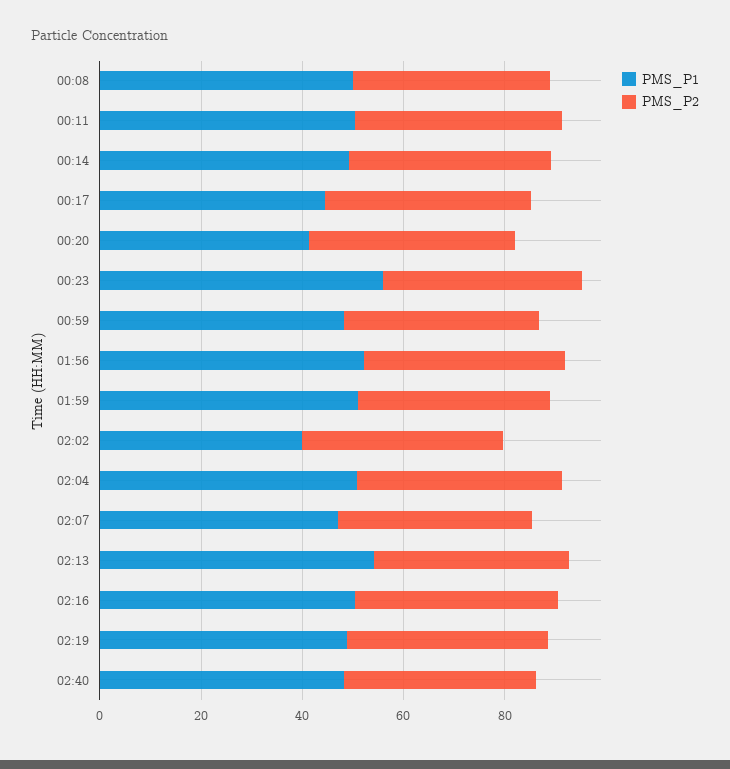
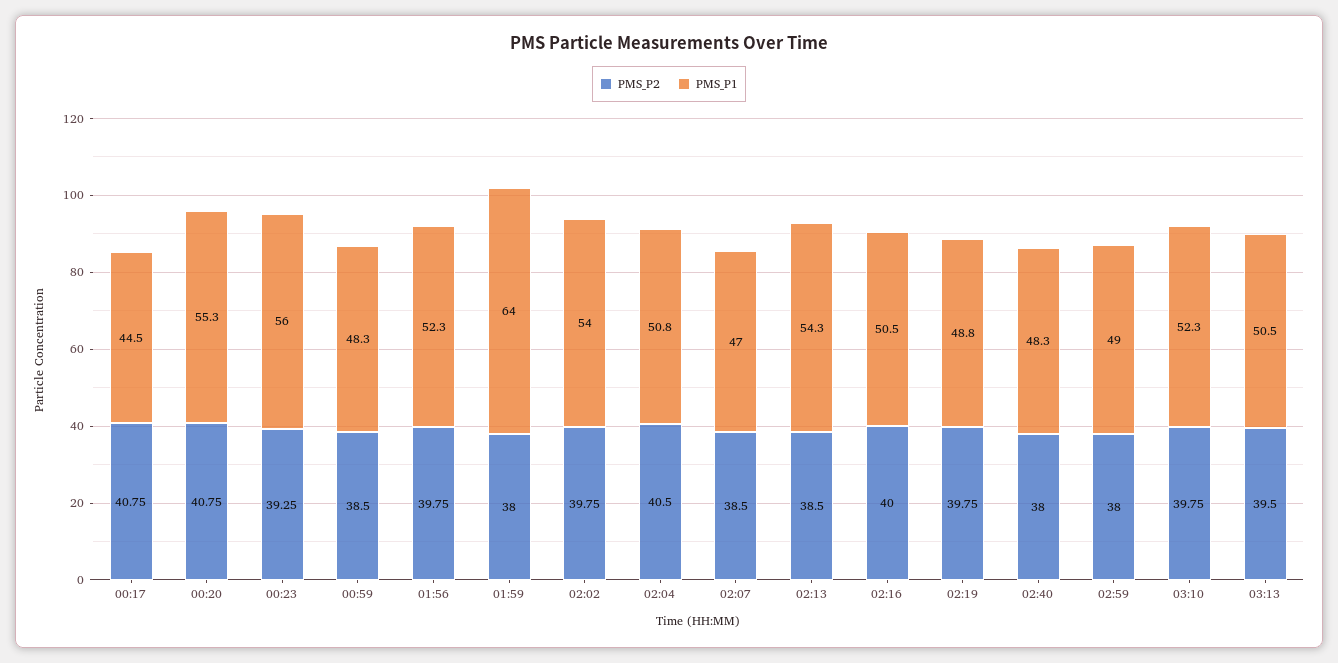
PMS_P1, 00:08: 50 -> none
PMS_P2, 00:08: 40 -> none
PMS_P1, 00:11: 50 -> none
PMS_P2, 00:11: 40 -> none
PMS_P1, 00:14: 50 -> none
PMS_P2, 00:14: 40 -> none
PMS_P1, 00:20: 40 -> 55.3
PMS_P1, 01:59: 50 -> 64
PMS_P1, 02:02: 40 -> 54
PMS_P2, 02:59: none -> 38
PMS_P1, 02:59: none -> 49
PMS_P2, 03:10: none -> 39.75
PMS_P1, 03:10: none -> 52.3
PMS_P2, 03:13: none -> 39.5
PMS_P1, 03:13: none -> 50.5

